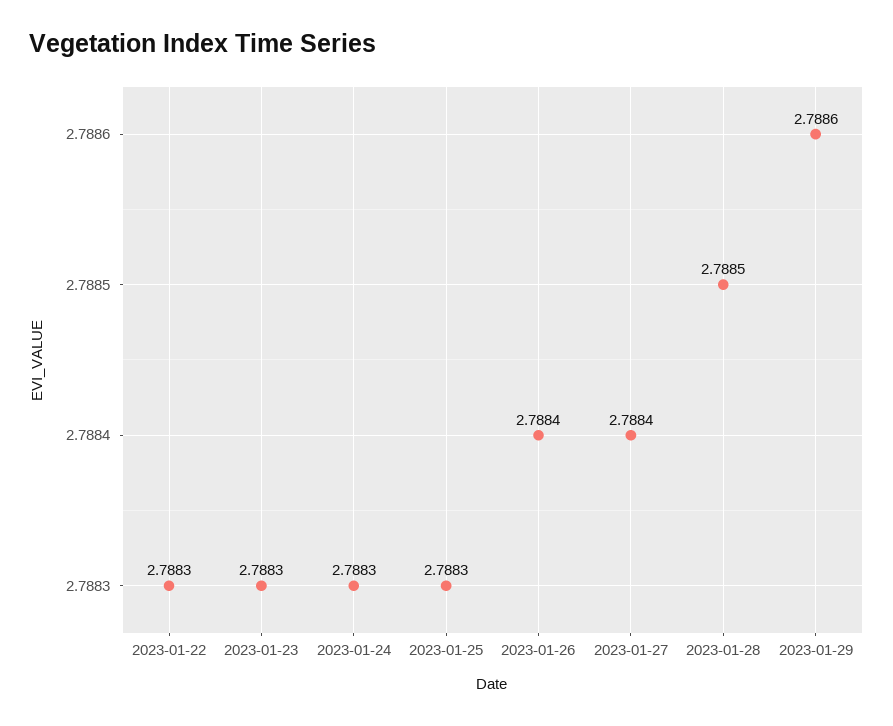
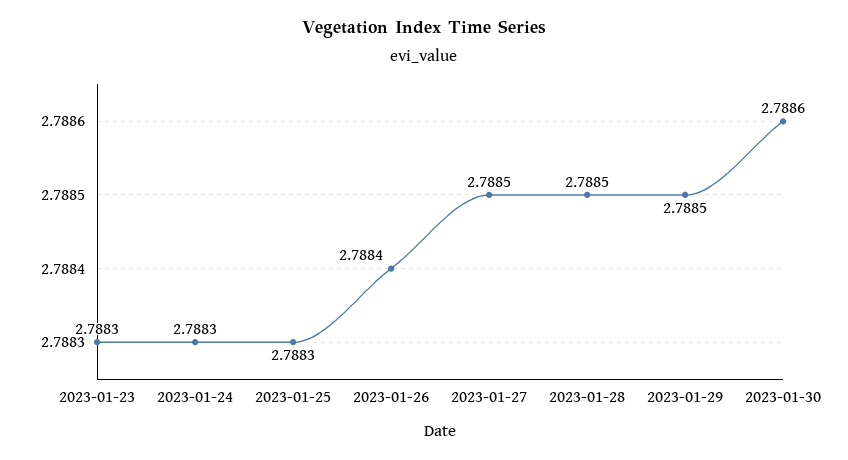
2023-01-22: 2.7883 -> none
2023-01-27: 2.7884 -> 2.7885
2023-01-29: 2.7886 -> 2.7885
2023-01-30: none -> 2.7886

